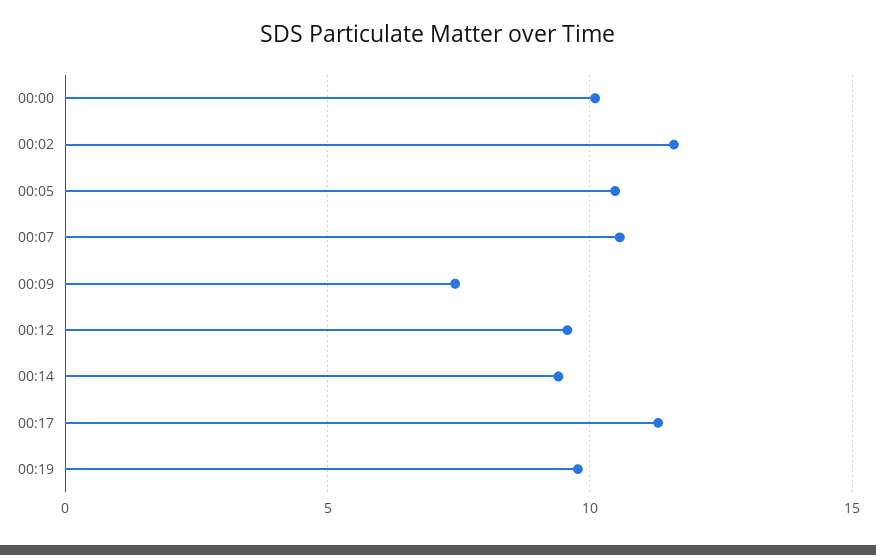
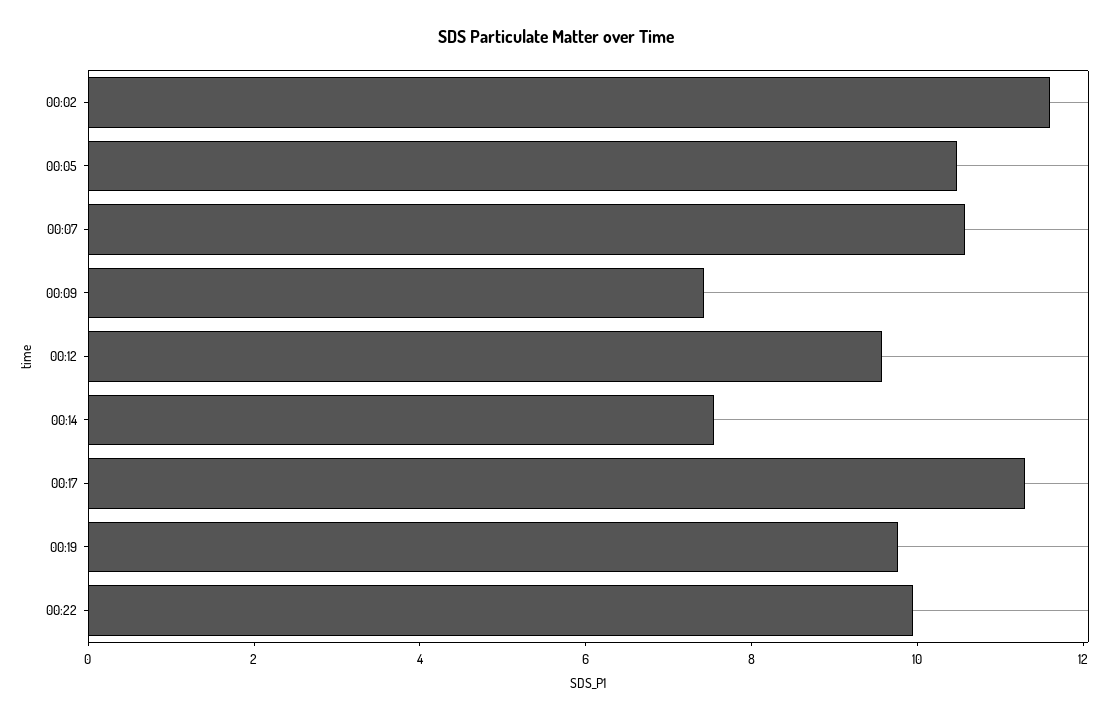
00:00: 10 -> none
00:14: 9.5 -> 7.5
00:22: none -> 10

